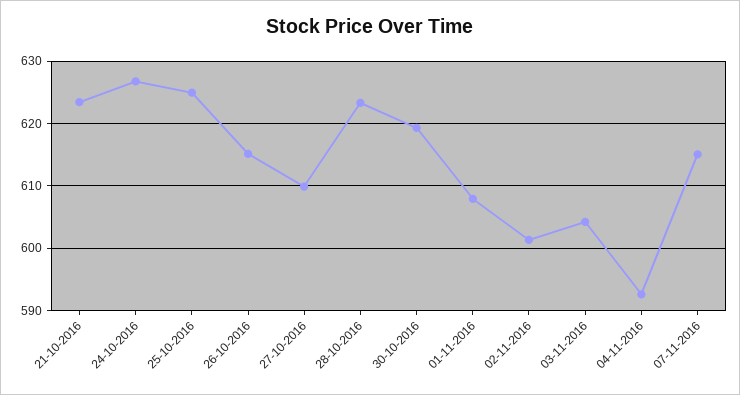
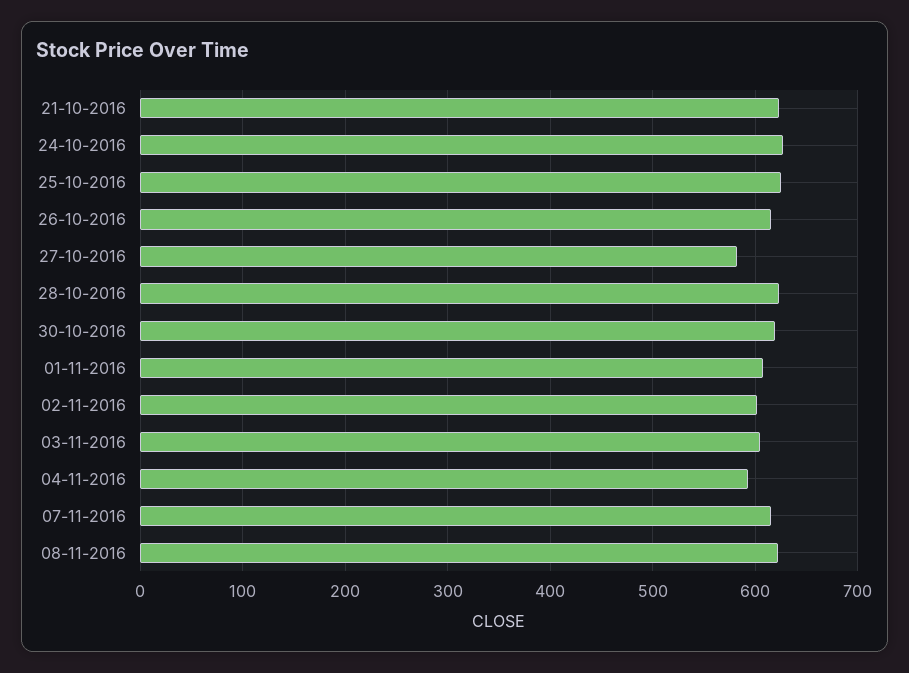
27-10-2016: 610 -> 580
08-11-2016: none -> 620

